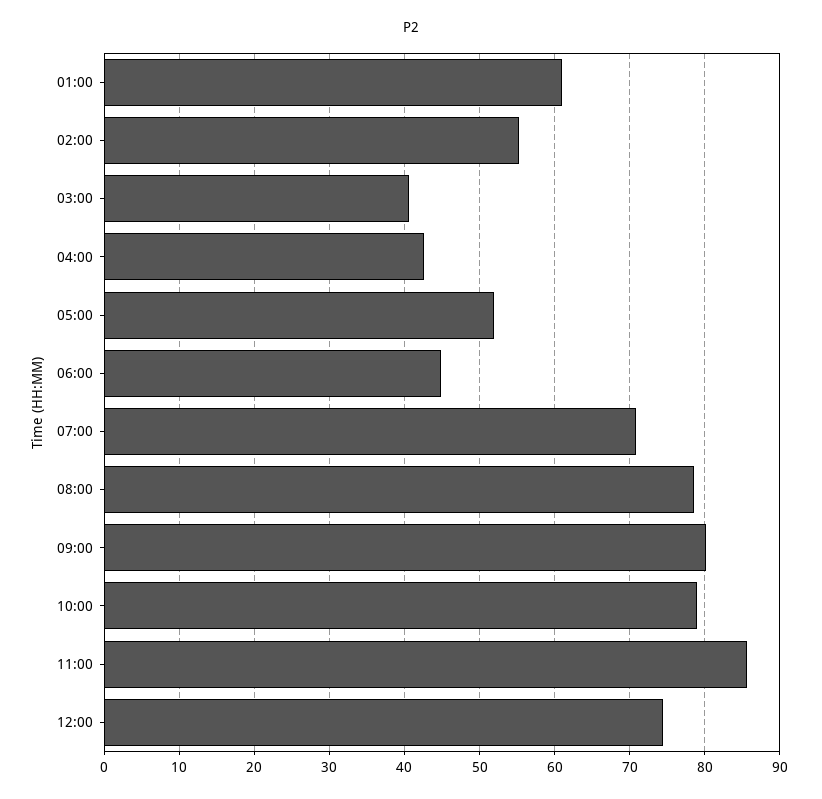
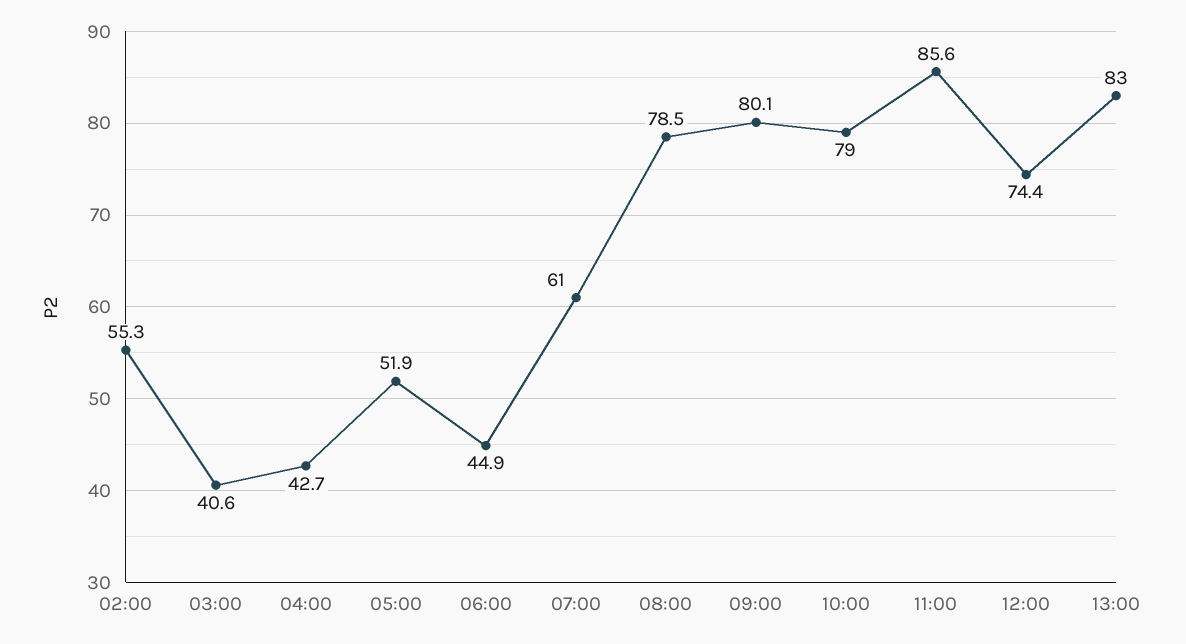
01:00: 61 -> none
07:00: 71 -> 61
13:00: none -> 83

